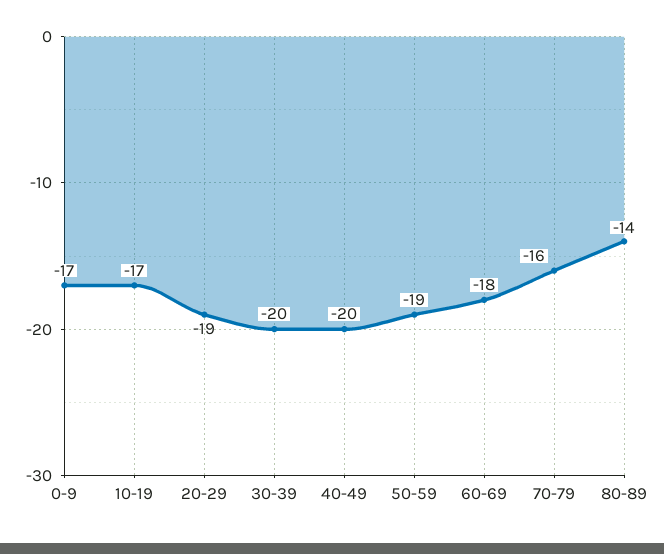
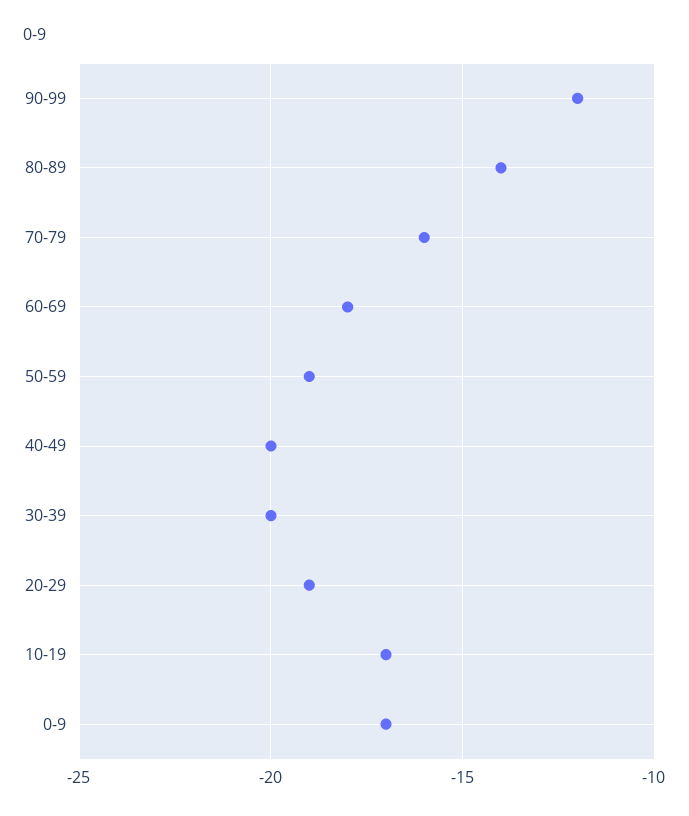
90-99: none -> -12

